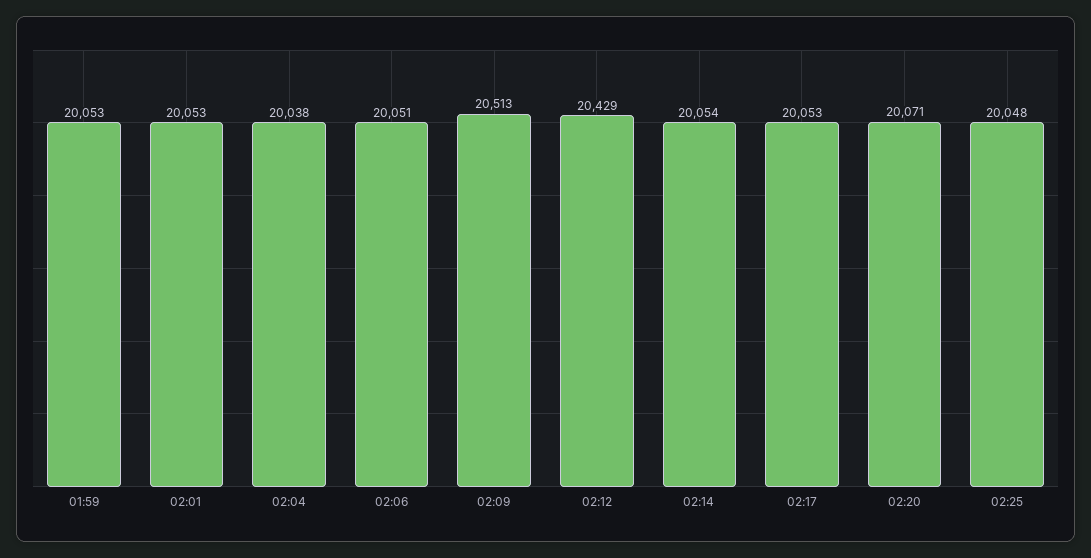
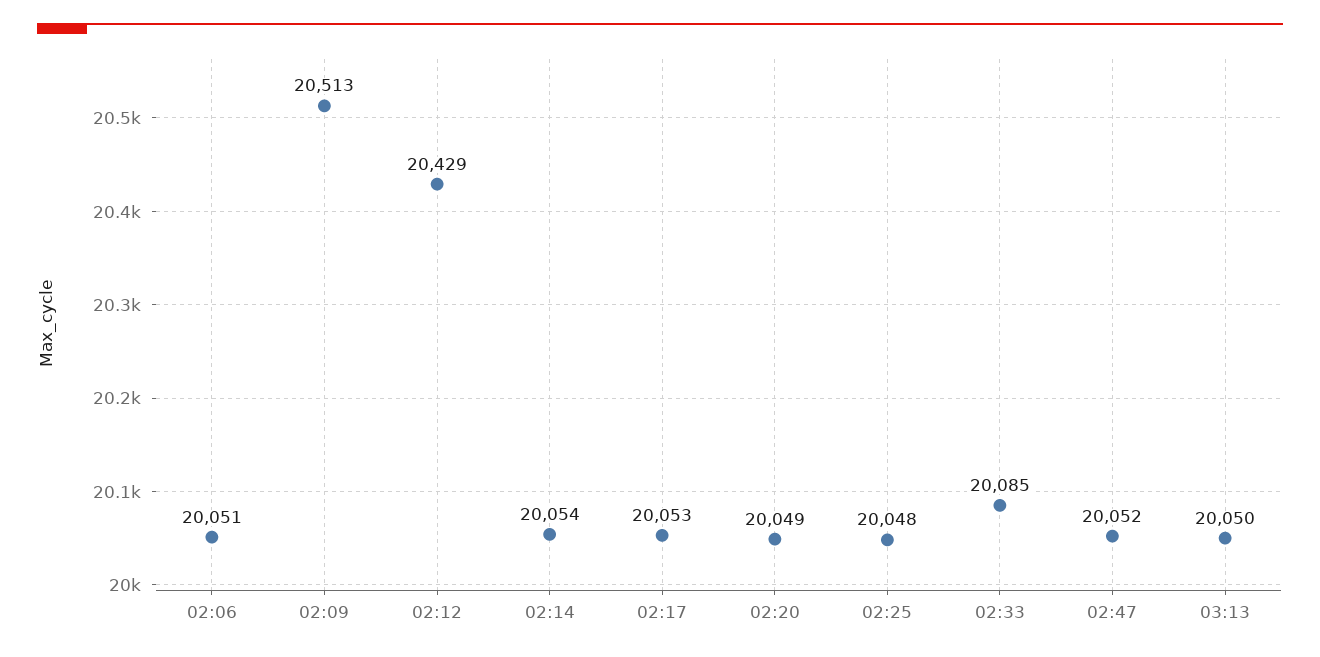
01:59: 20053 -> none
02:01: 20053 -> none
02:04: 20038 -> none
02:20: 20071 -> 20049
02:33: none -> 20085
02:47: none -> 20052
03:13: none -> 20050

